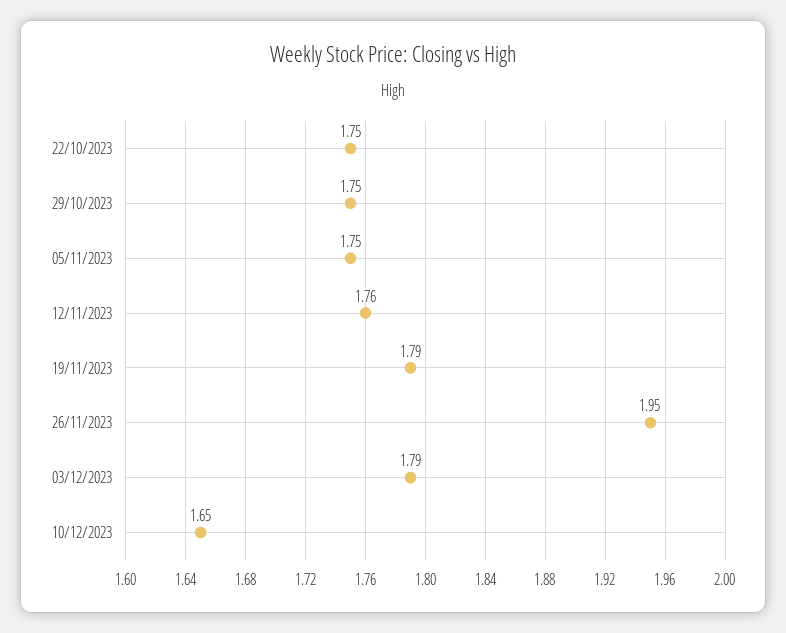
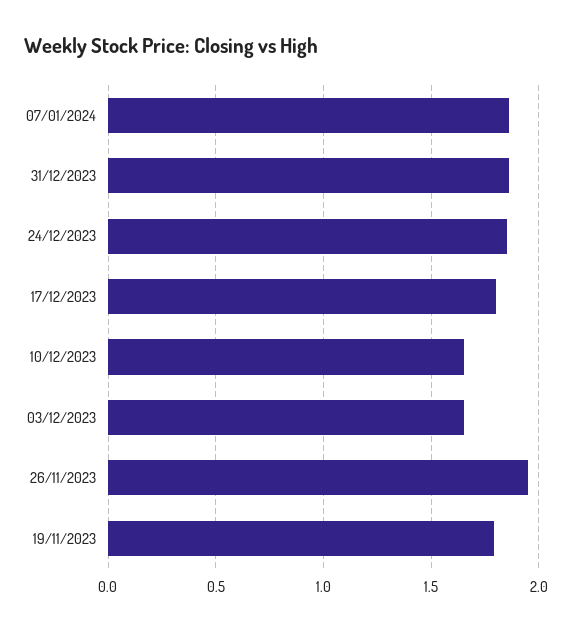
22/10/2023: 1.75 -> none
29/10/2023: 1.75 -> none
05/11/2023: 1.75 -> none
12/11/2023: 1.76 -> none
03/12/2023: 1.79 -> 1.65
07/01/2024: none -> 1.85
31/12/2023: none -> 1.85
24/12/2023: none -> 1.85
17/12/2023: none -> 1.8

